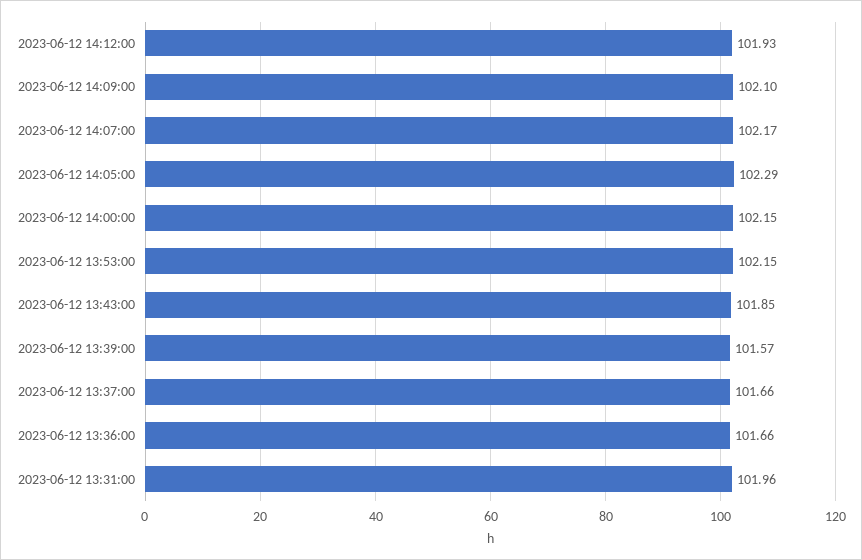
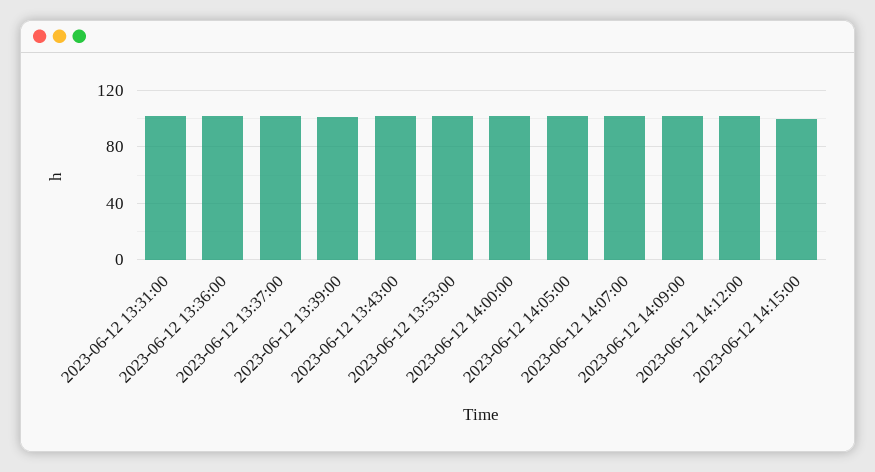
2023-06-12 14:15:00: none -> 100

